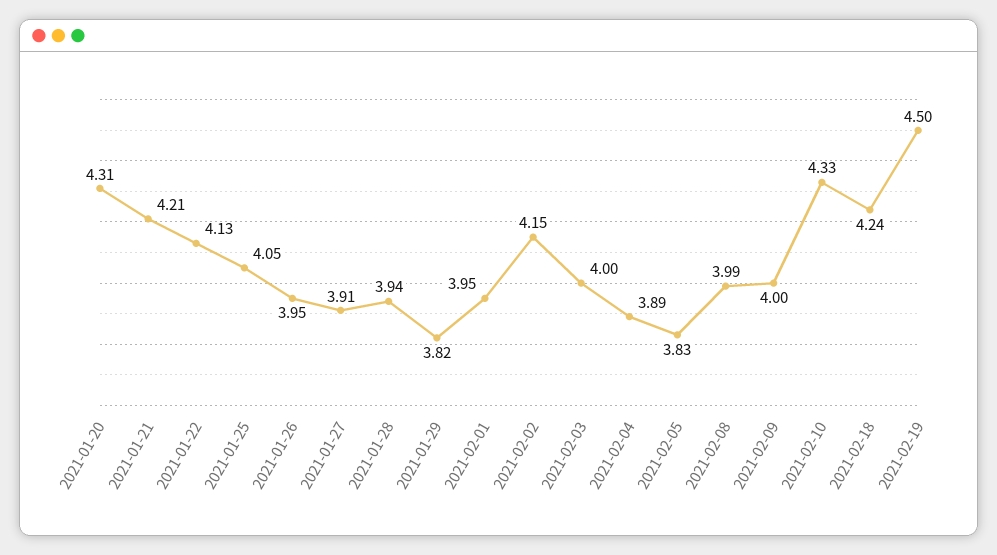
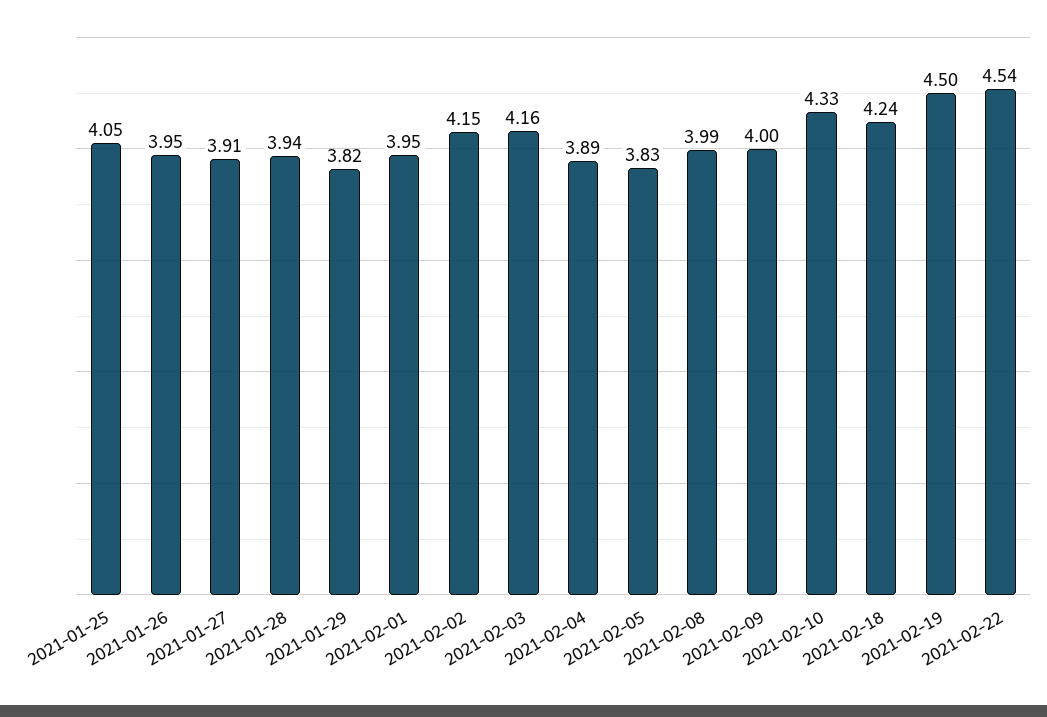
2021-01-20: 4.31 -> none
2021-01-21: 4.21 -> none
2021-01-22: 4.13 -> none
2021-02-03: 4 -> 4.16
2021-02-22: none -> 4.54

